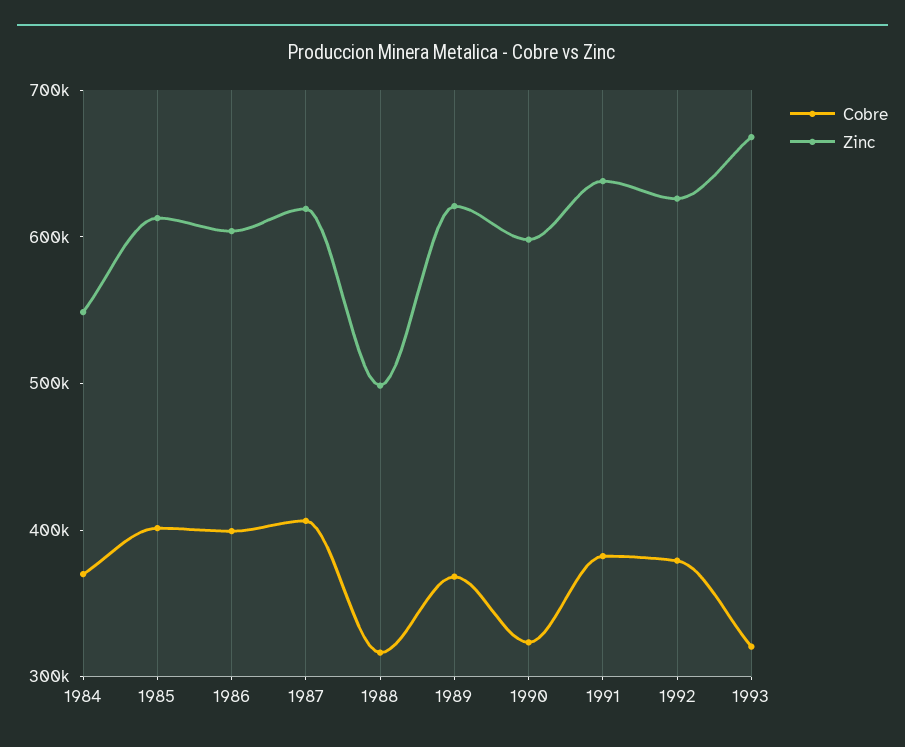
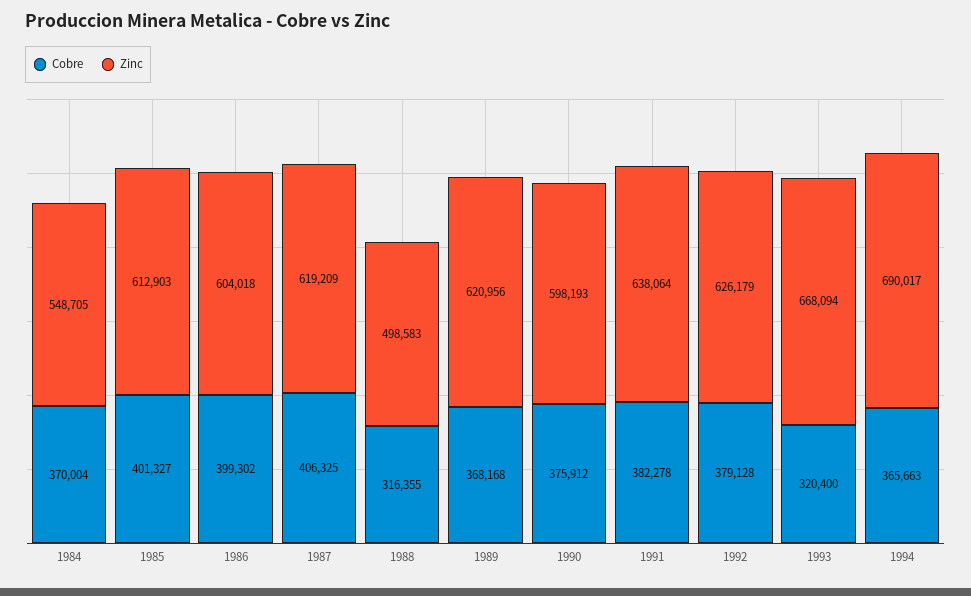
Cobre, 1990: 320000 -> 375912
Cobre, 1994: none -> 365663
Zinc, 1994: none -> 690017

